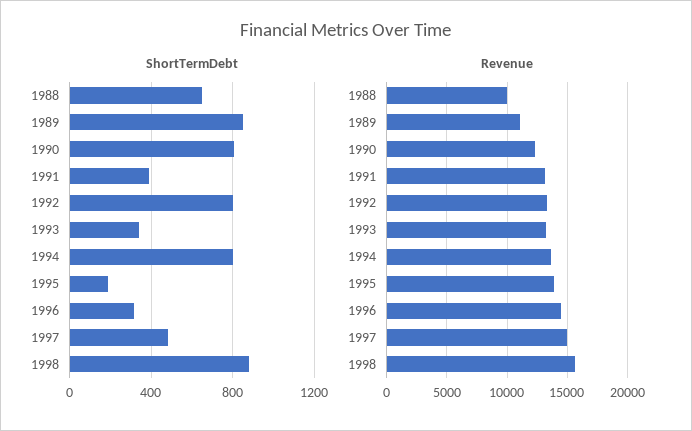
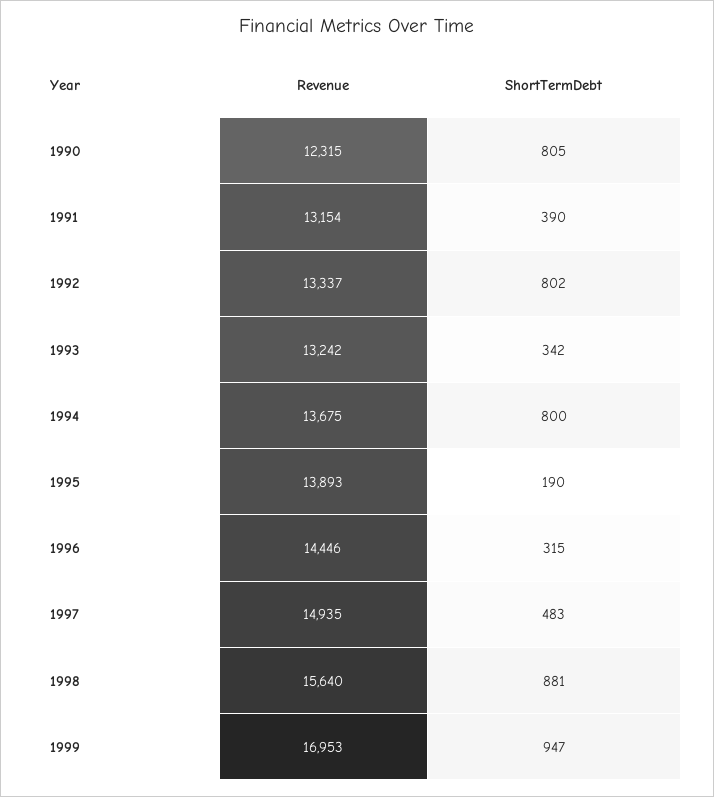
ShortTermDebt, 1988: 650 -> none
ShortTermDebt, 1989: 850 -> none
Revenue, 1988: 10000 -> none
Revenue, 1989: 11000 -> none
Revenue, 1999: none -> 16953
ShortTermDebt, 1999: none -> 947

